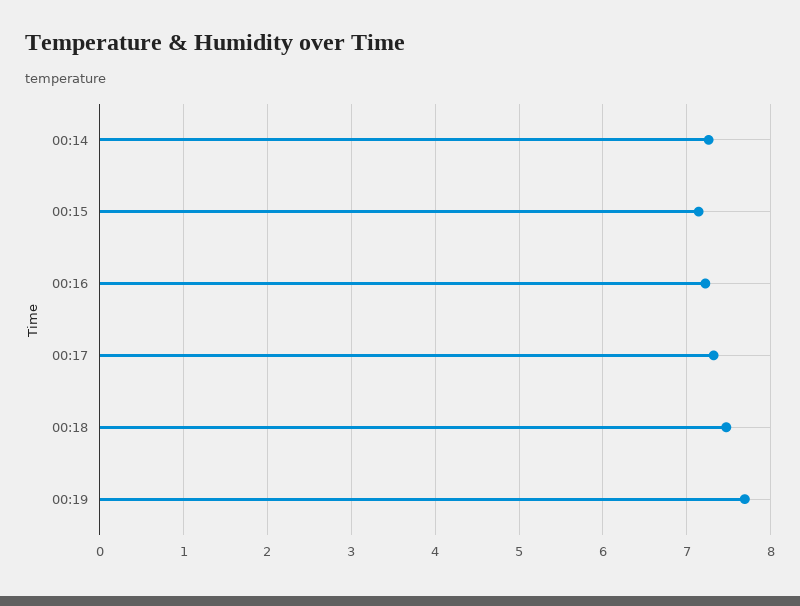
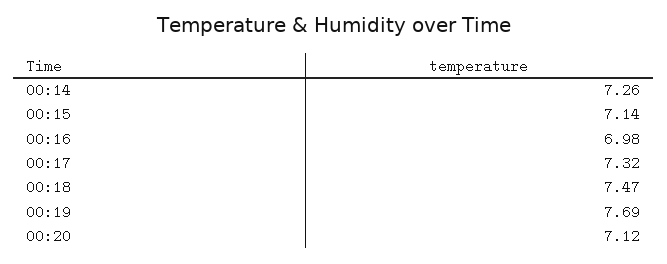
00:16: 7.2 -> 6.98
00:20: none -> 7.12

